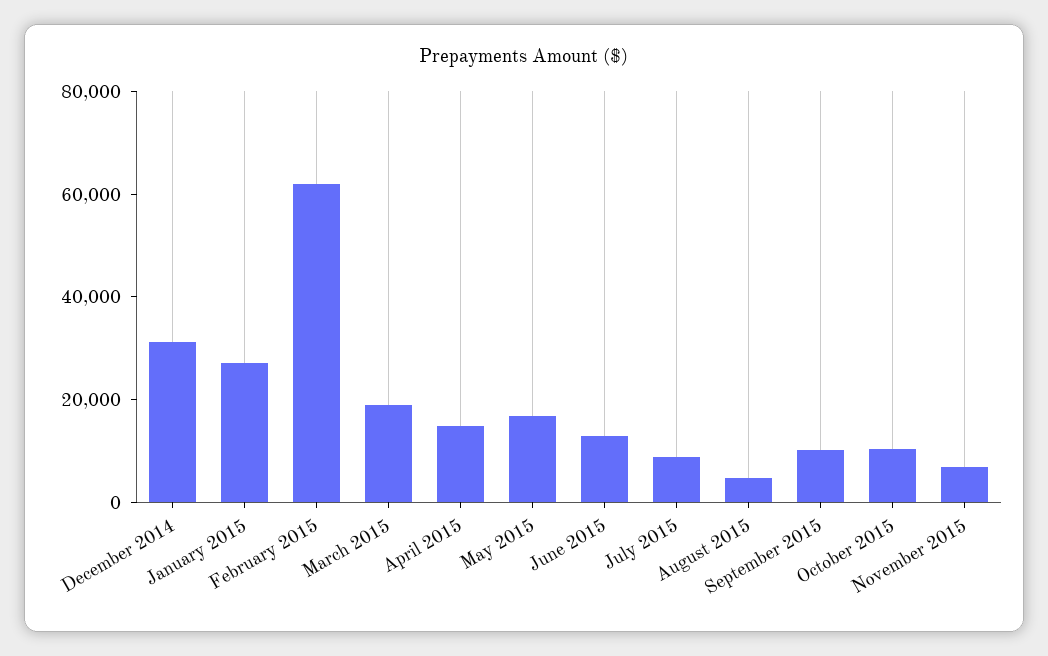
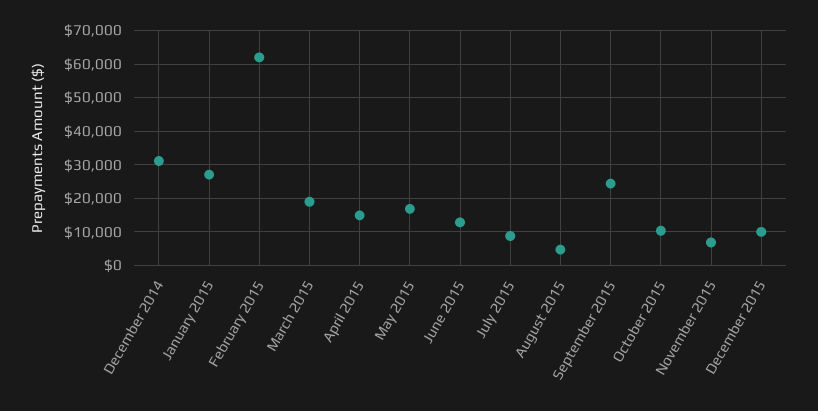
September 2015: 10000 -> 24000
December 2015: none -> 10000

